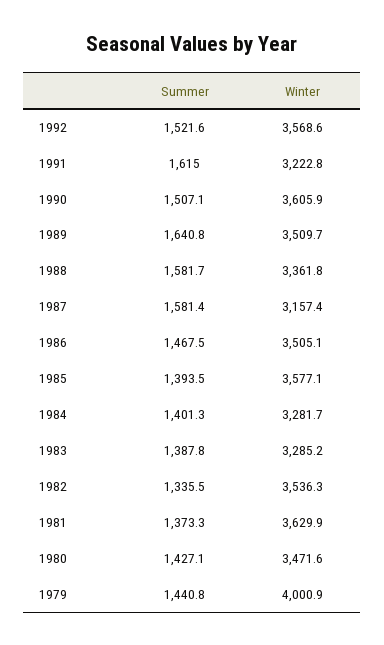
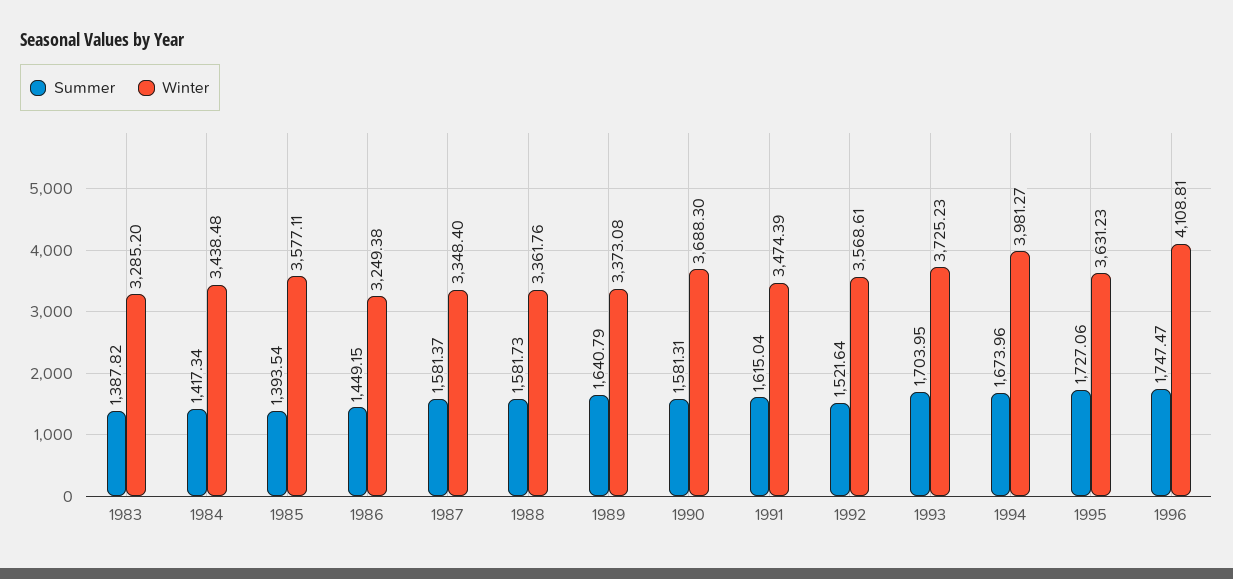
Winter, 1991: 3222.8 -> 3474.39
Summer, 1990: 1507.1 -> 1581.31
Winter, 1990: 3605.9 -> 3688.3
Winter, 1989: 3509.7 -> 3373.08
Winter, 1987: 3157.4 -> 3348.4
Summer, 1986: 1467.5 -> 1449.15
Winter, 1986: 3505.1 -> 3249.38
Summer, 1984: 1401.3 -> 1417.34
Winter, 1984: 3281.7 -> 3438.48
Summer, 1982: 1335.5 -> none
Winter, 1982: 3536.3 -> none
Summer, 1981: 1373.3 -> none
Winter, 1981: 3629.9 -> none
Summer, 1980: 1427.1 -> none
Winter, 1980: 3471.6 -> none
Summer, 1979: 1440.8 -> none
Winter, 1979: 4000.9 -> none
Summer, 1993: none -> 1703.95
Winter, 1993: none -> 3725.23
Summer, 1994: none -> 1673.96
Winter, 1994: none -> 3981.27
Summer, 1995: none -> 1727.06
Winter, 1995: none -> 3631.23
Summer, 1996: none -> 1747.47
Winter, 1996: none -> 4108.81

